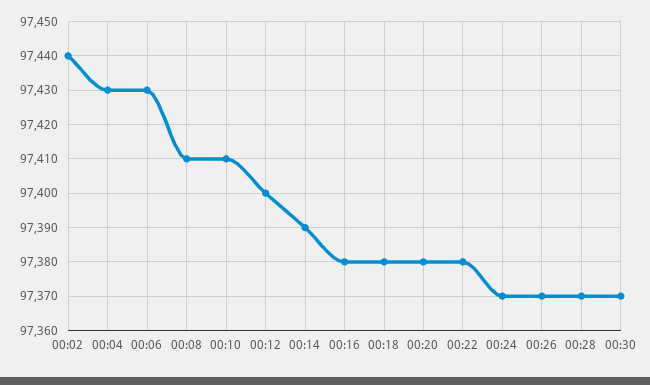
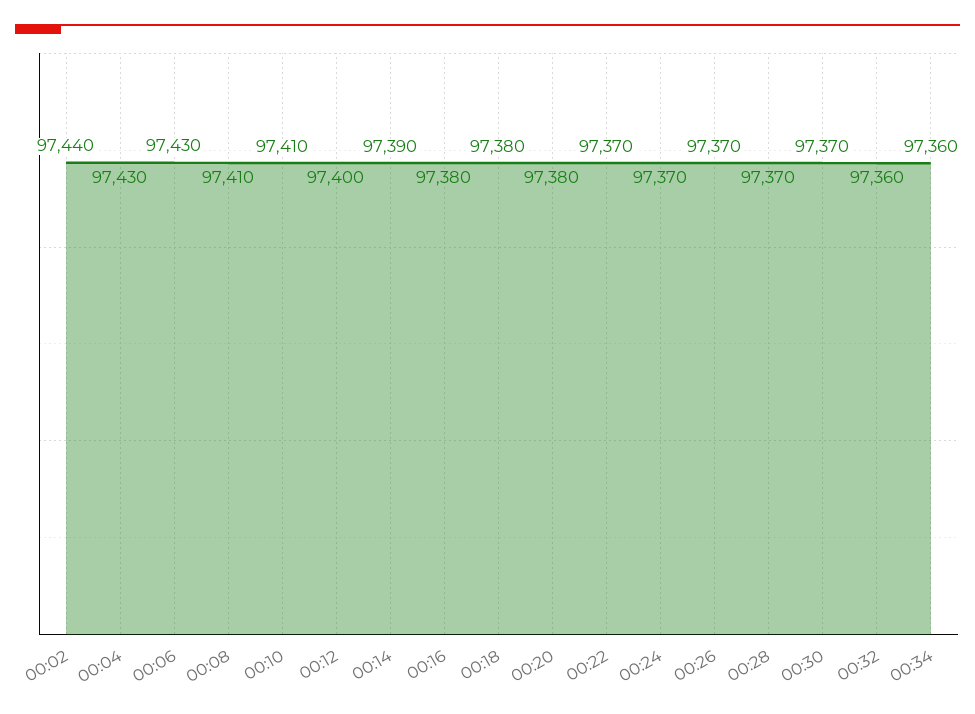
00:22: 97380 -> 97370
00:32: none -> 97360
00:34: none -> 97360

